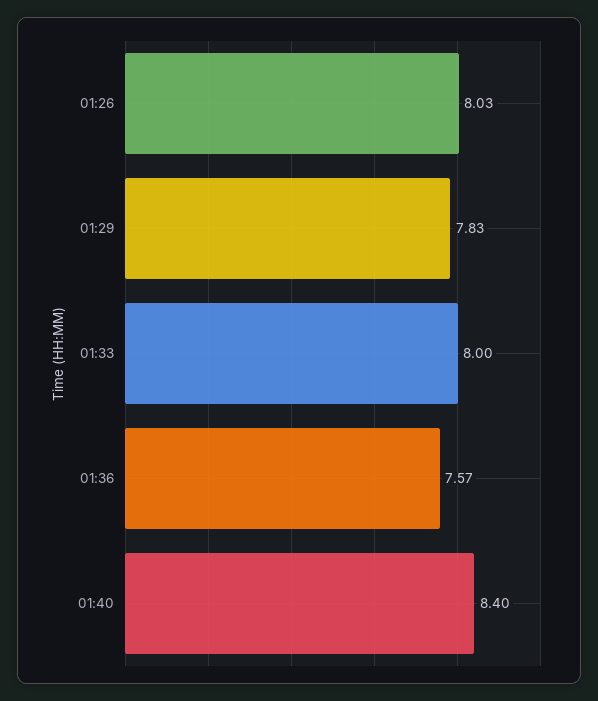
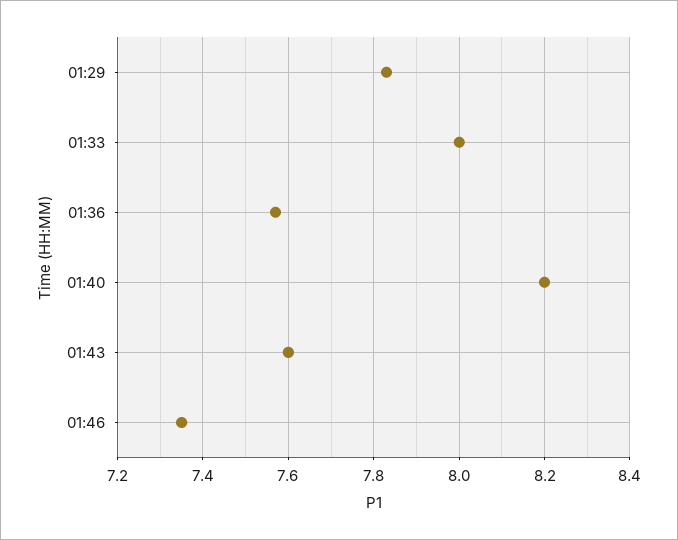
01:26: 8.03 -> none
01:40: 8.4 -> 8.2
01:43: none -> 7.6
01:46: none -> 7.35

